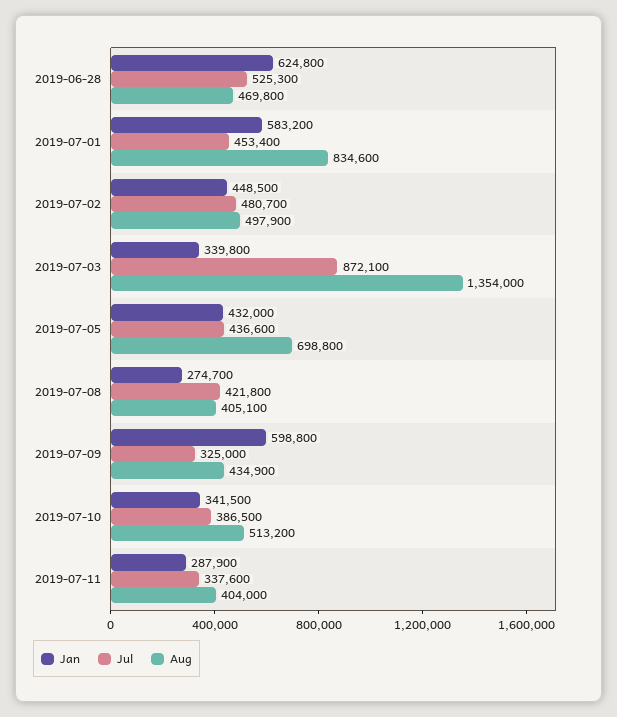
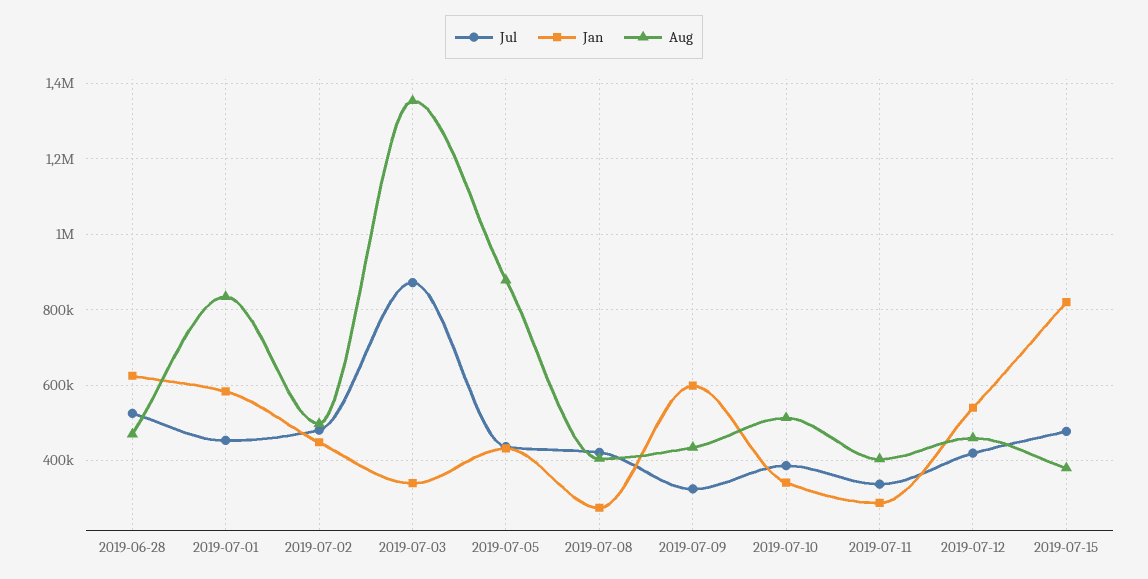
Aug, 2019-07-05: 698800 -> 880000
Jul, 2019-07-12: none -> 420000
Jan, 2019-07-12: none -> 540000
Aug, 2019-07-12: none -> 460000
Jul, 2019-07-15: none -> 480000
Jan, 2019-07-15: none -> 820000
Aug, 2019-07-15: none -> 380000

